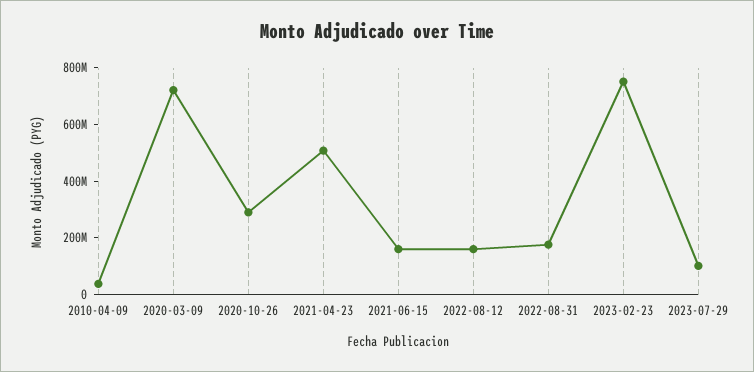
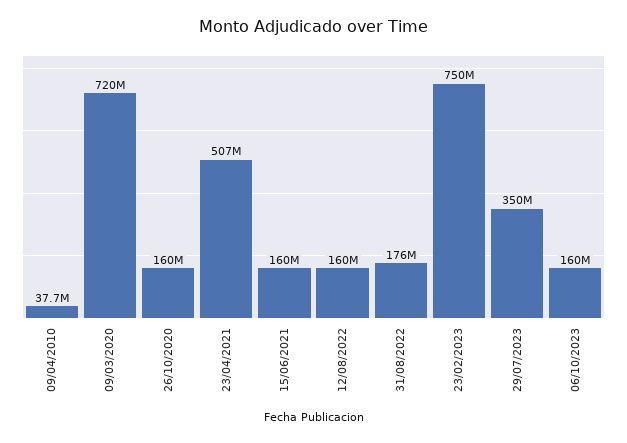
2020-10-26: 300000000 -> 160000000
2023-07-29: 100000000 -> 350000000
06/10/2023: none -> 160000000

